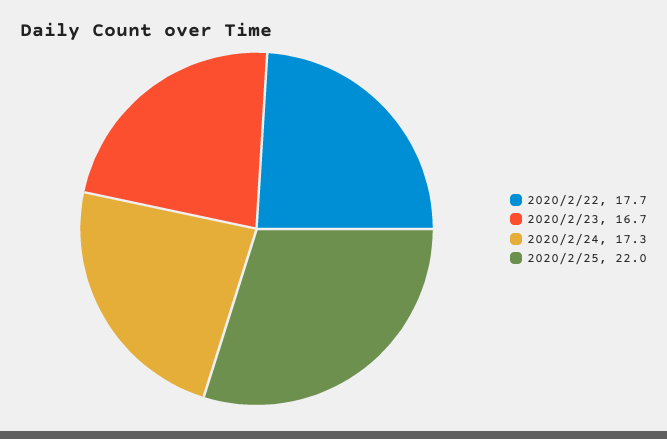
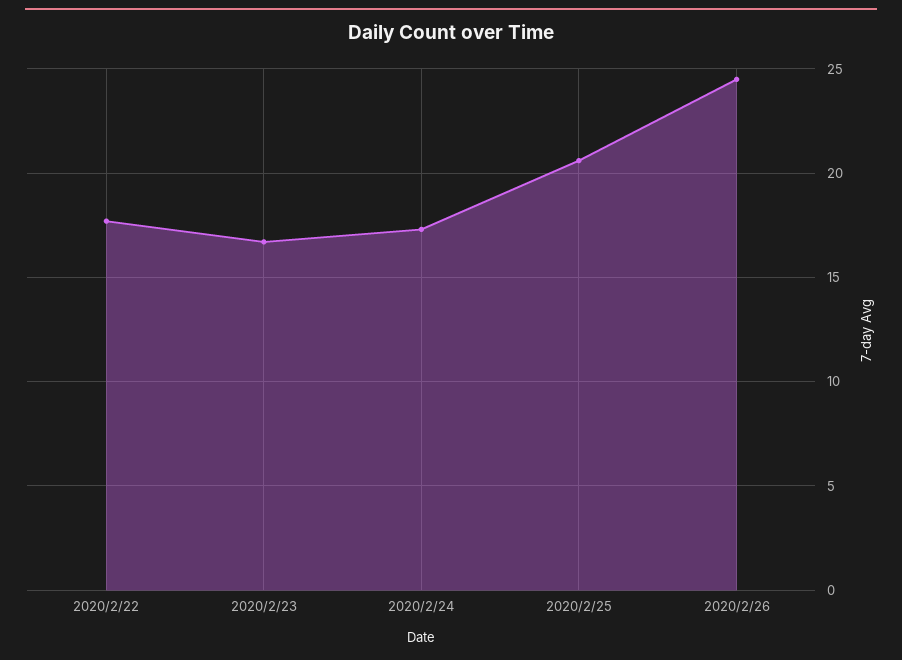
2020/2/25: 22 -> 20.5
2020/2/26: none -> 24.5

